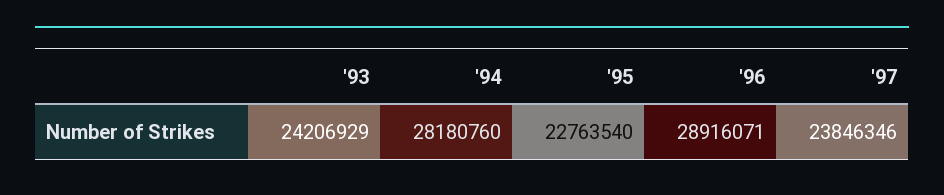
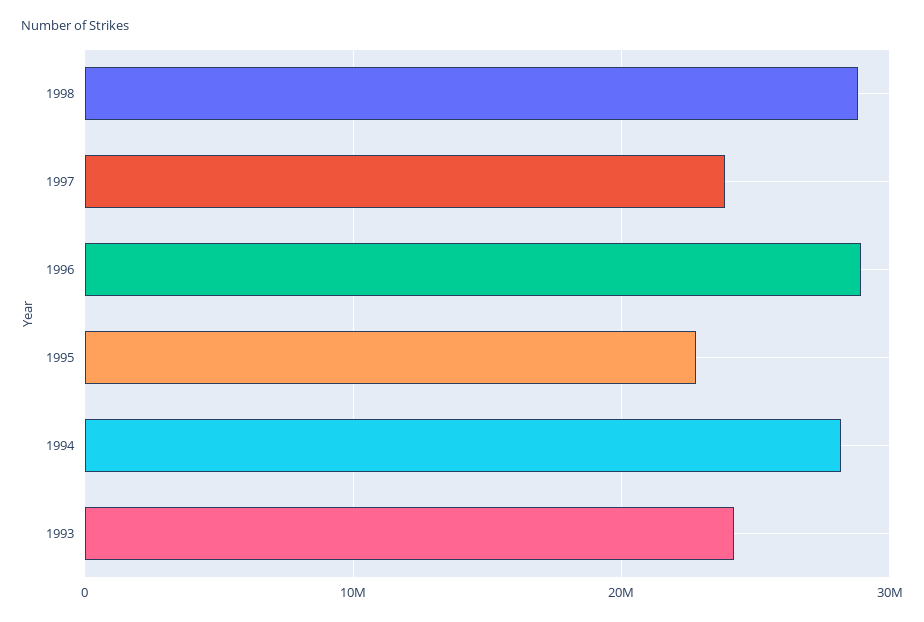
1998: none -> 29000000

